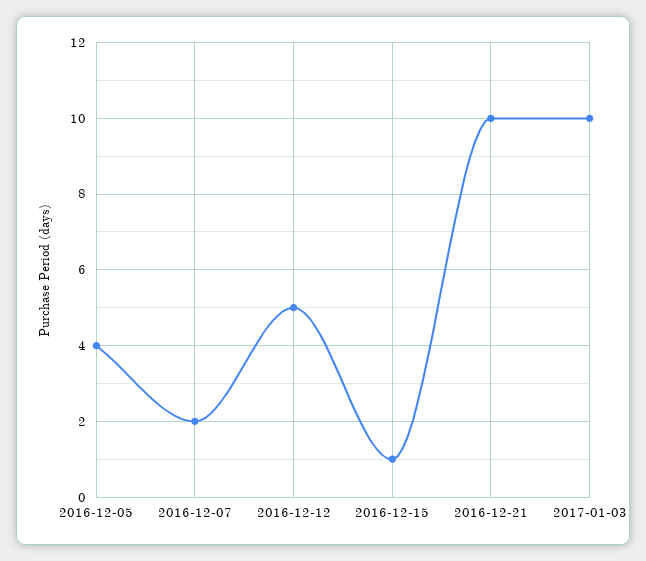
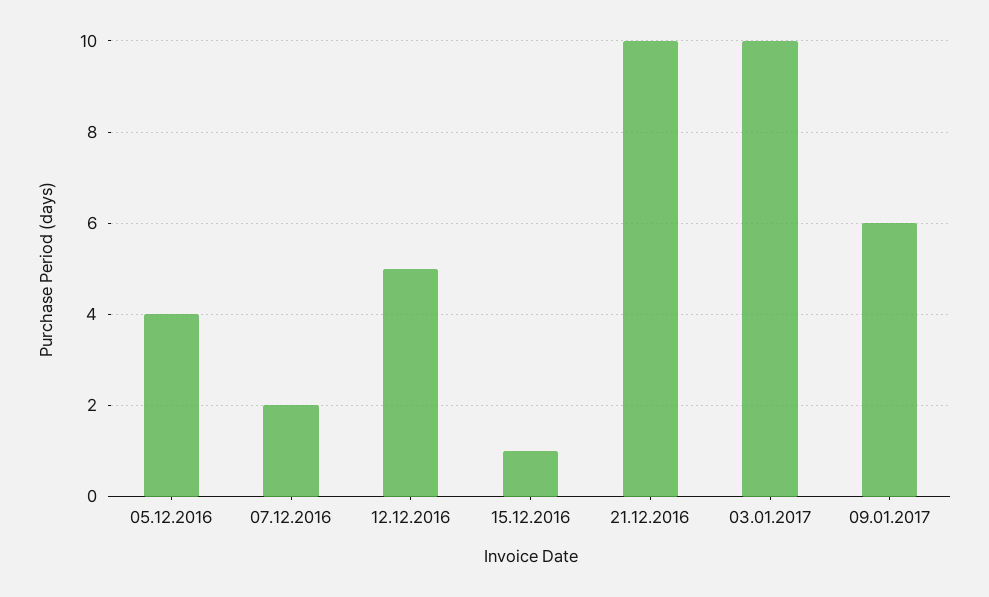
09.01.2017: none -> 6

